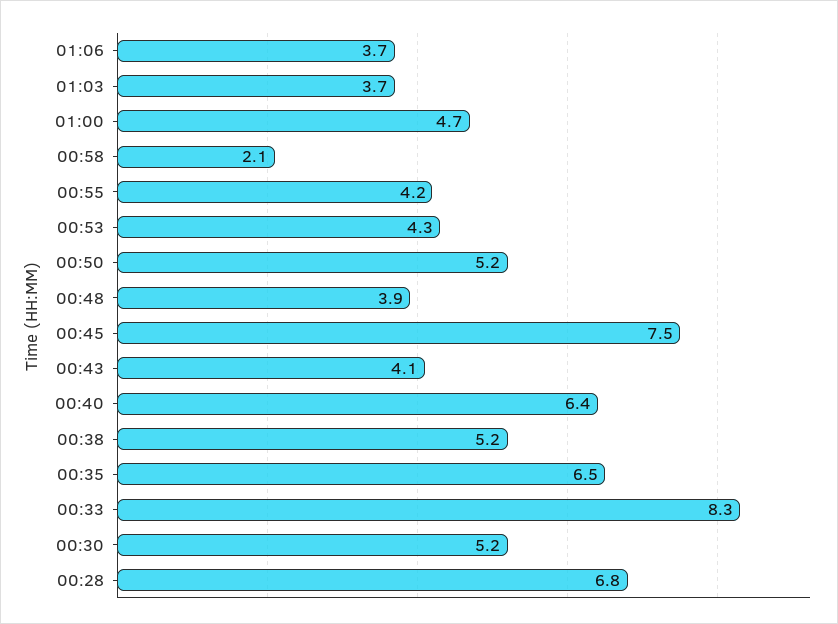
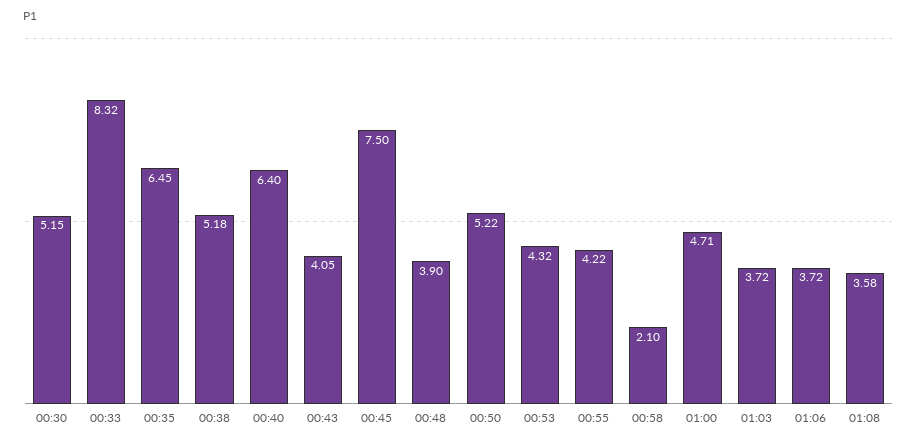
00:28: 6.8 -> none
01:08: none -> 3.58

